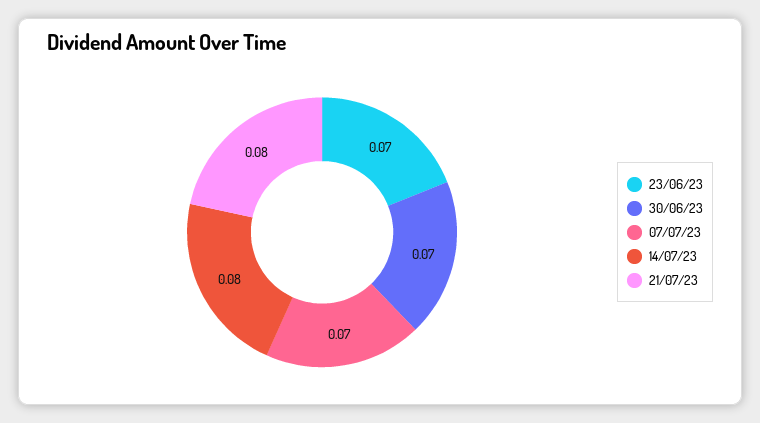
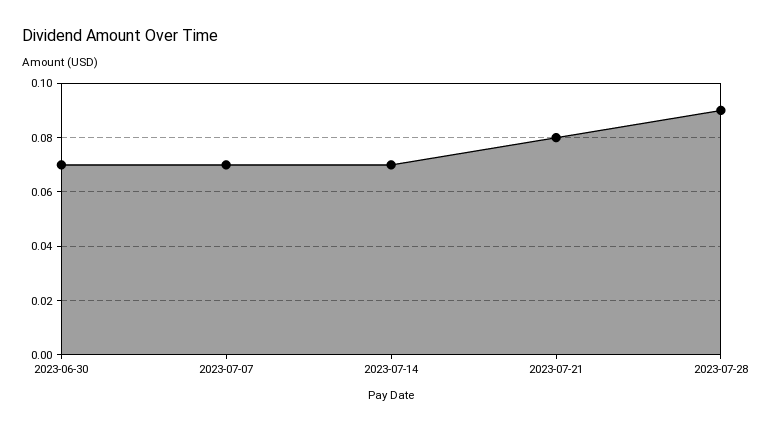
23/06/23: 0.07 -> none
14/07/23: 0.08 -> 0.07
2023-07-28: none -> 0.09

